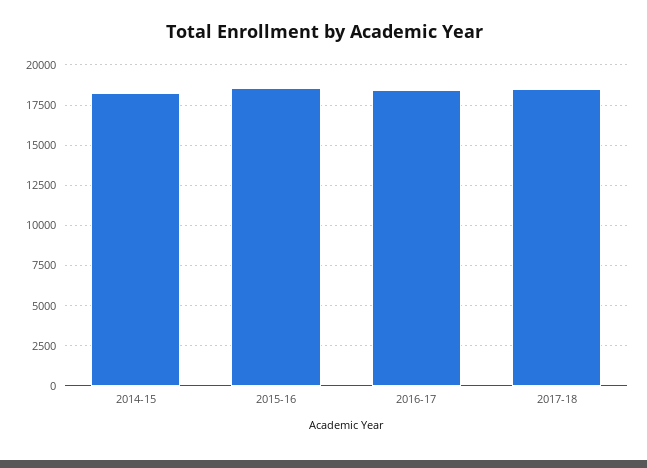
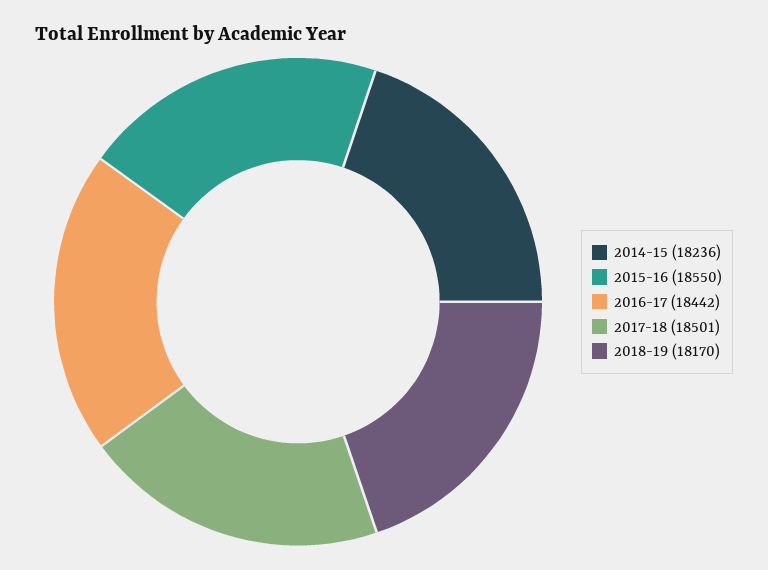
2018-19: none -> 18170

